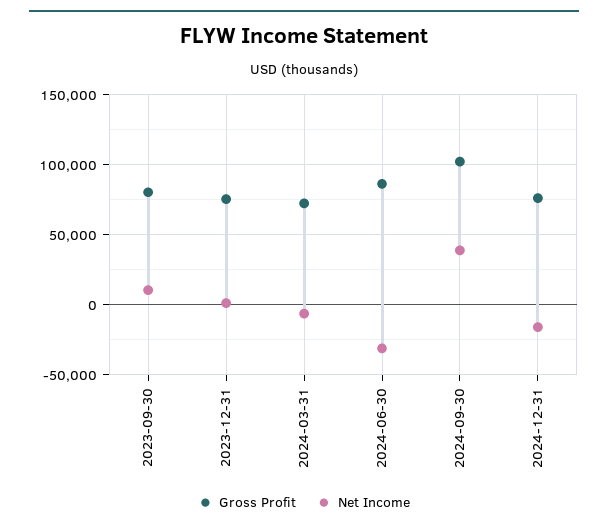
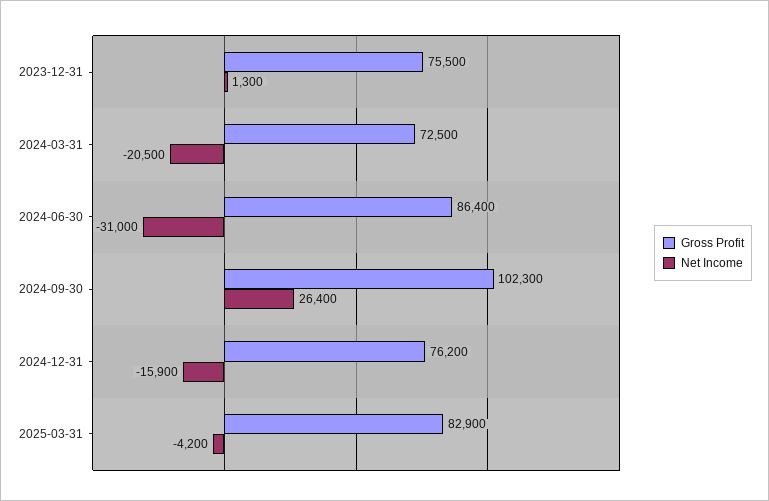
Gross Profit, 2023-09-30: 80000 -> none
Net Income, 2023-09-30: 10000 -> none
Net Income, 2024-03-31: -5000 -> -20500
Net Income, 2024-09-30: 40000 -> 26400
Gross Profit, 2025-03-31: none -> 82900
Net Income, 2025-03-31: none -> -4200

